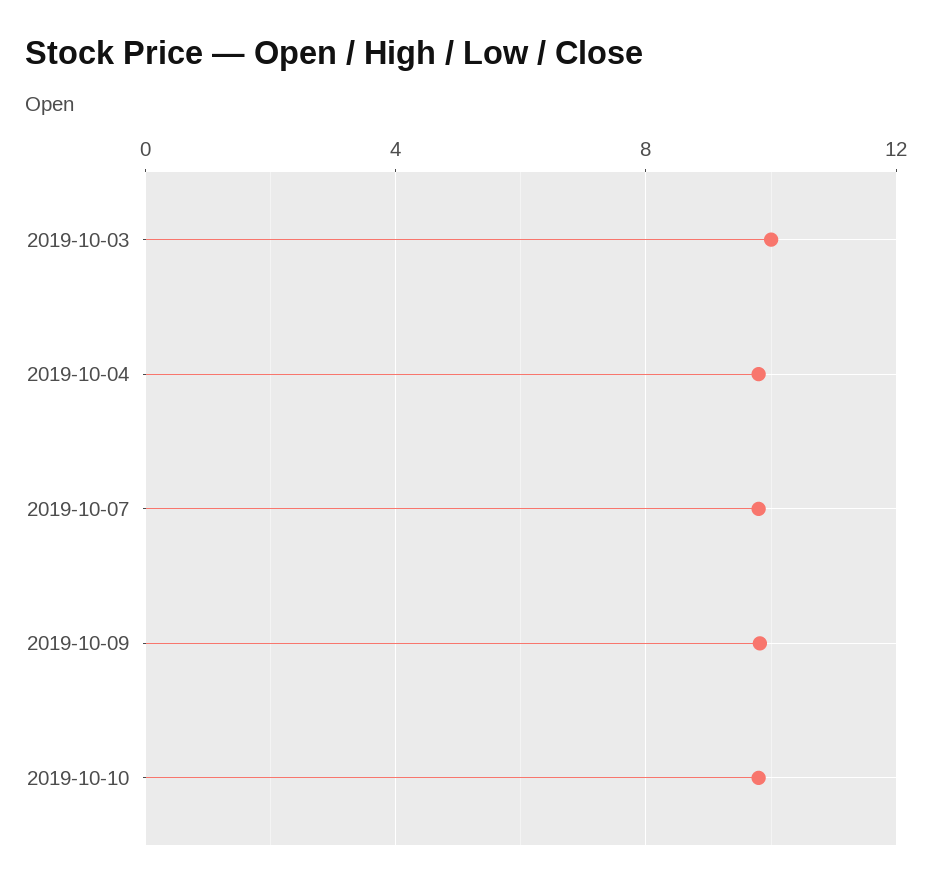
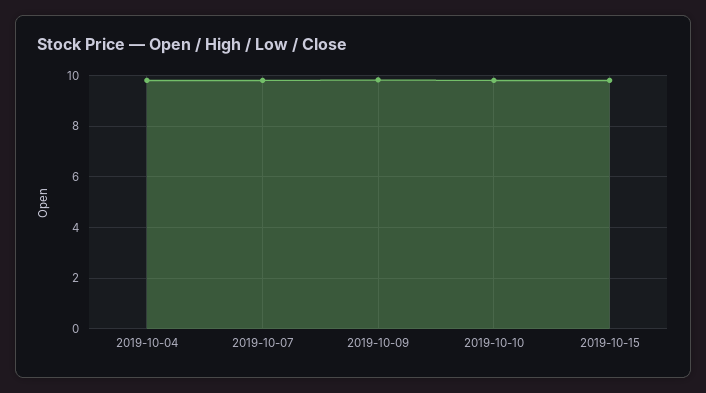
2019-10-03: 10 -> none
2019-10-15: none -> 9.75

